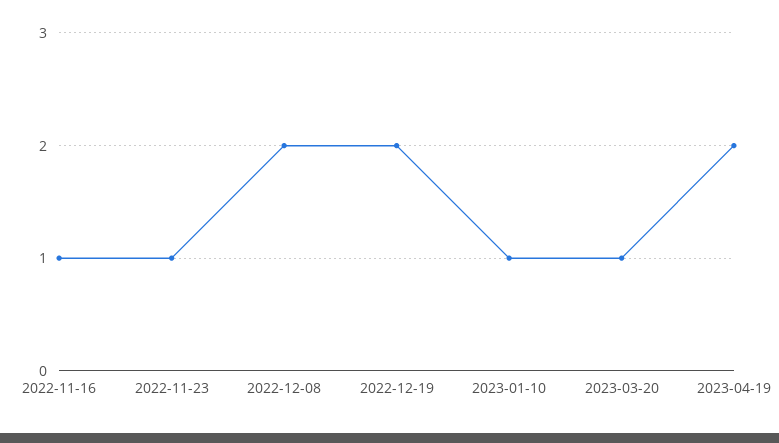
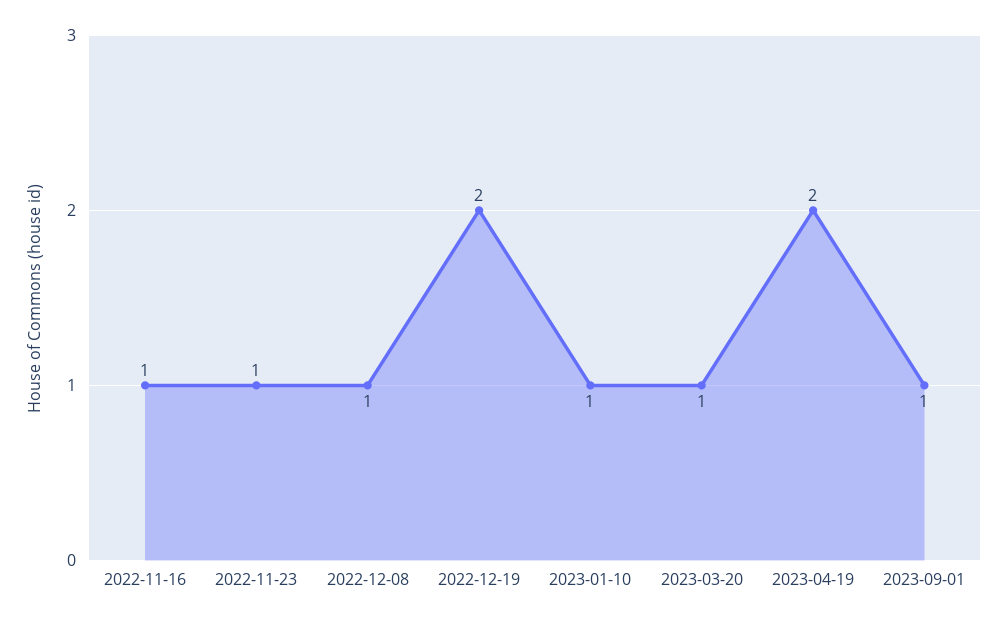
2022-12-08: 2 -> 1
2023-09-01: none -> 1

